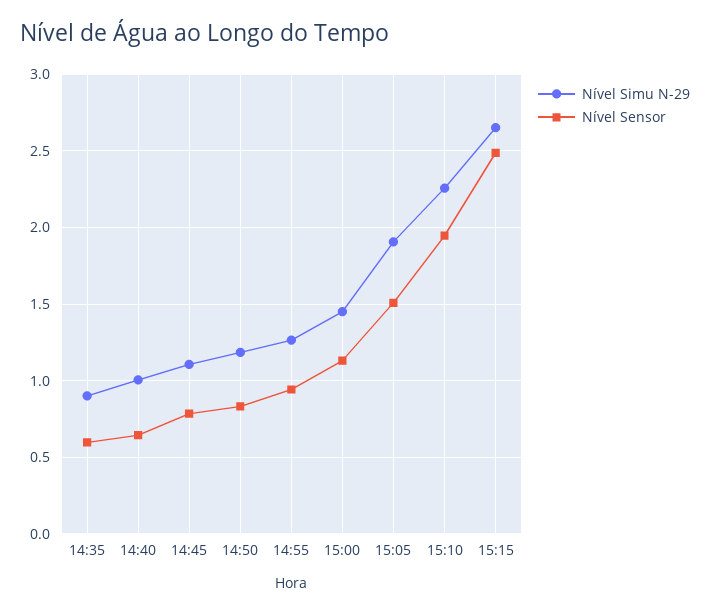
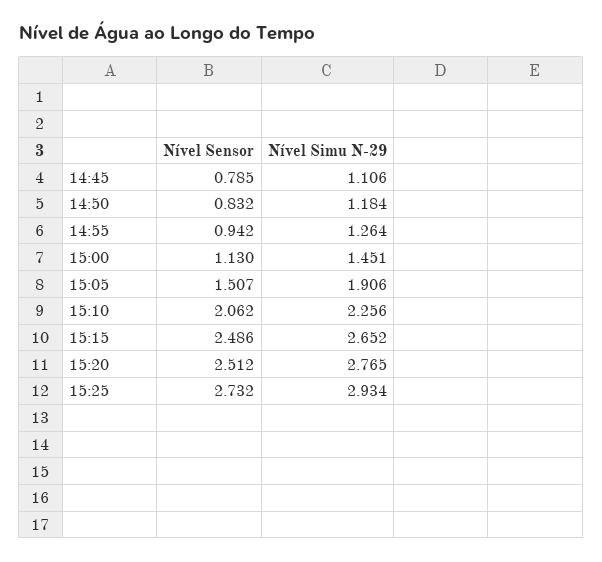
Nível Simu N-29, 14:35: 0.9 -> none
Nível Sensor, 14:35: 0.6 -> none
Nível Simu N-29, 14:40: 1 -> none
Nível Sensor, 14:40: 0.65 -> none
Nível Sensor, 15:10: 1.95 -> 2.062
Nível Sensor, 15:20: none -> 2.512
Nível Simu N-29, 15:20: none -> 2.765
Nível Sensor, 15:25: none -> 2.732
Nível Simu N-29, 15:25: none -> 2.934

